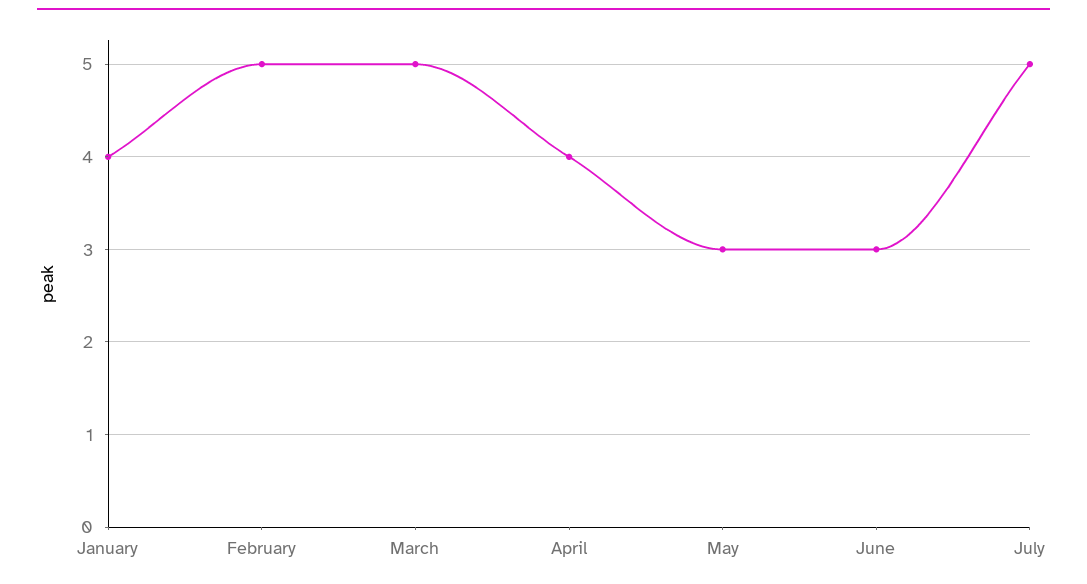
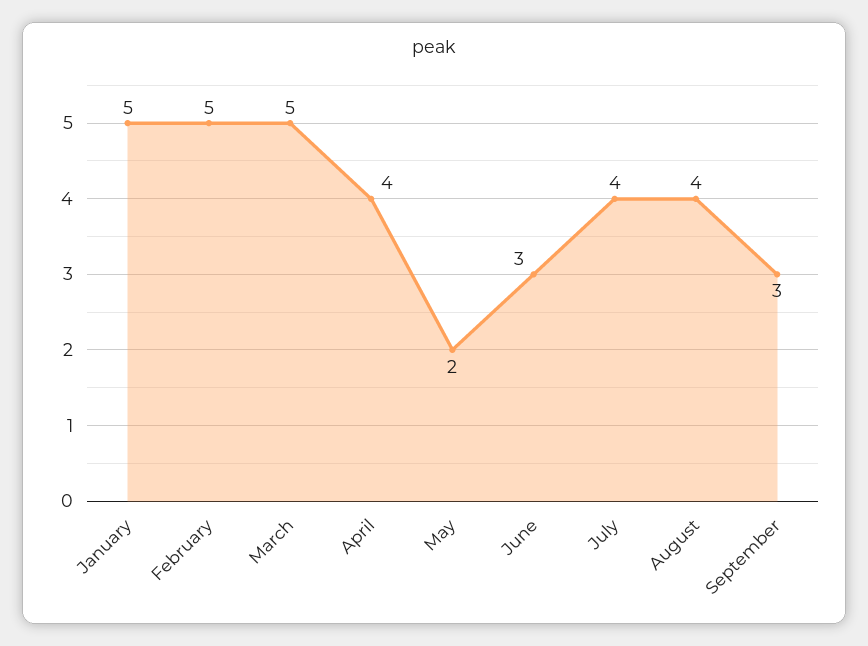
January: 4 -> 5
May: 3 -> 2
July: 5 -> 4
August: none -> 4
September: none -> 3

